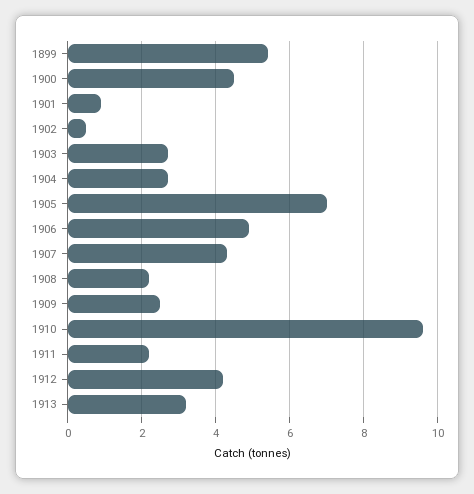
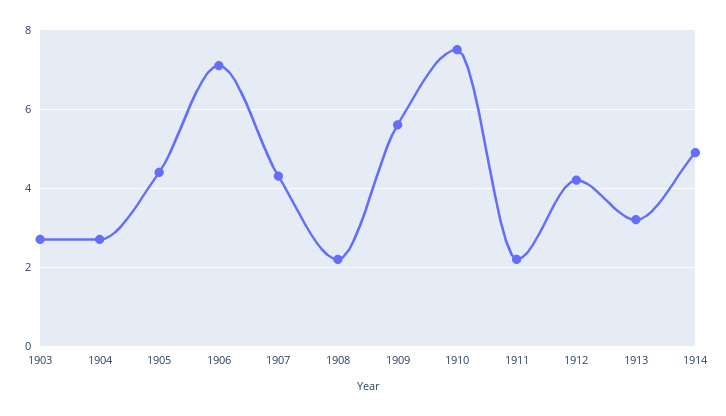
1899: 5.5 -> none
1900: 4.5 -> none
1901: 1 -> none
1902: 0.5 -> none
1905: 7 -> 4.5
1906: 5 -> 7
1909: 2.5 -> 5.5
1910: 9.5 -> 7.5
1914: none -> 5

